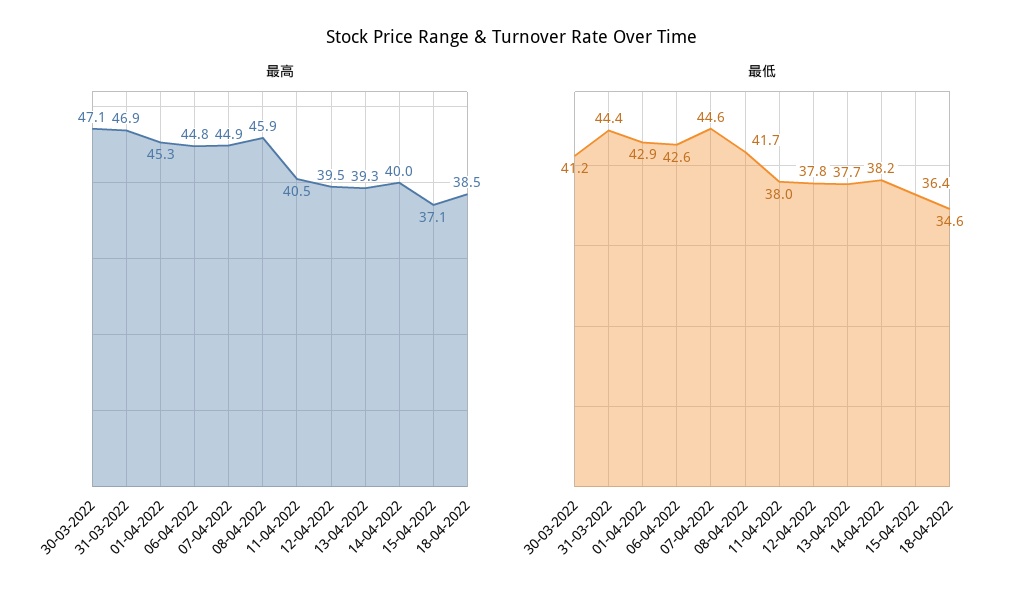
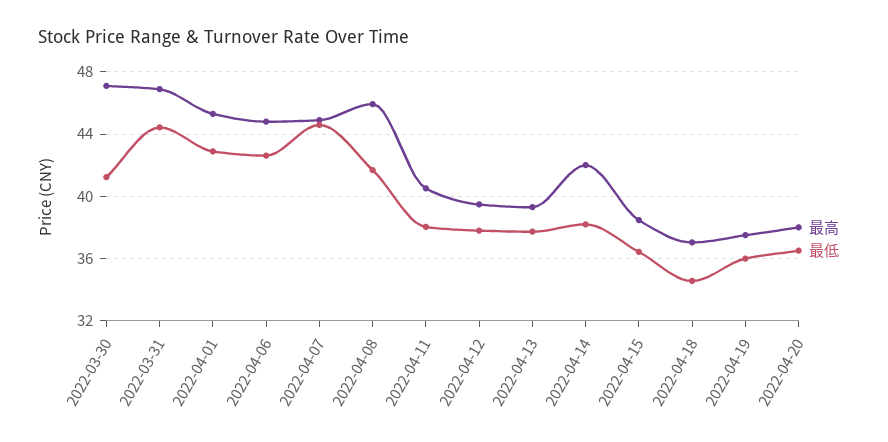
最高, 14-04-2022: 40 -> 42
最高, 15-04-2022: 37.1 -> 38.5
最高, 18-04-2022: 38.5 -> 37
最高, 2022-04-19: none -> 37.5
最低, 2022-04-19: none -> 36
最高, 2022-04-20: none -> 38
最低, 2022-04-20: none -> 36.5

